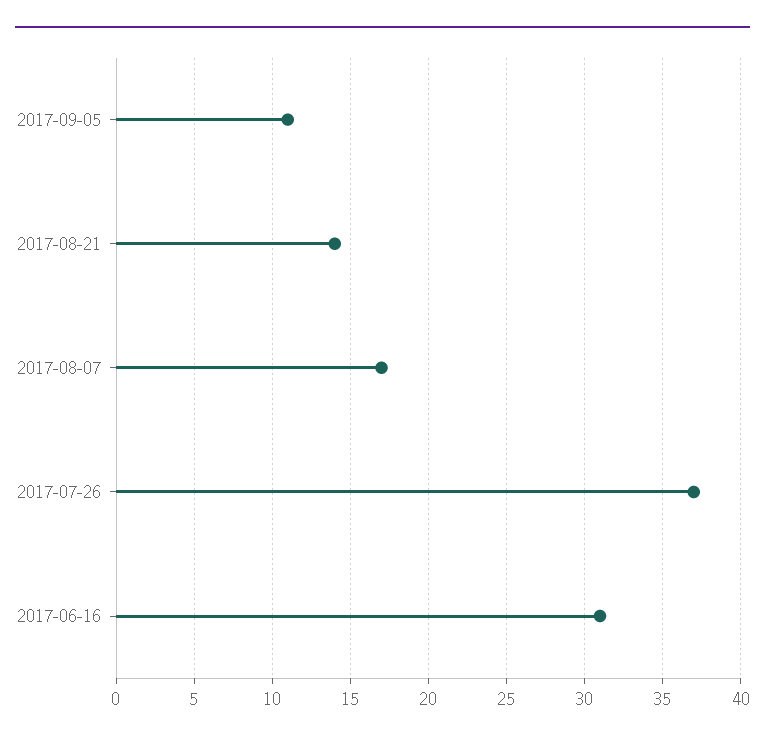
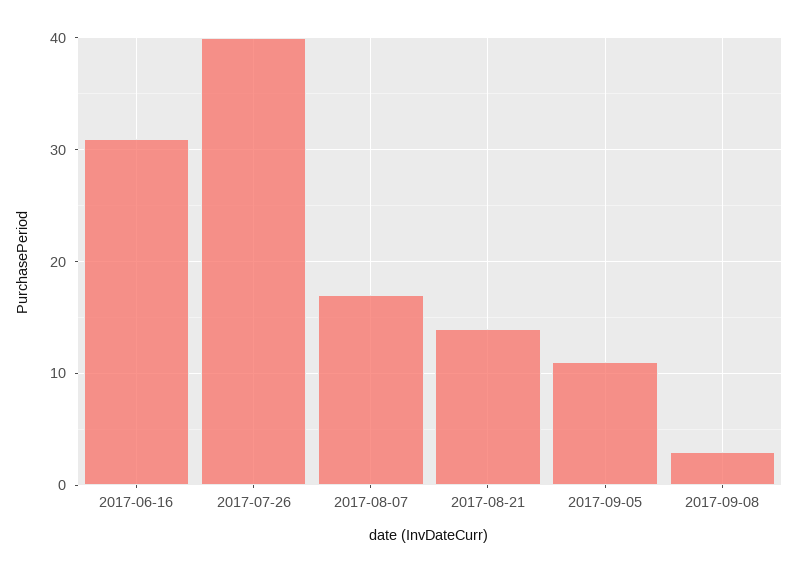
2017-07-26: 37 -> 40
2017-09-08: none -> 3

